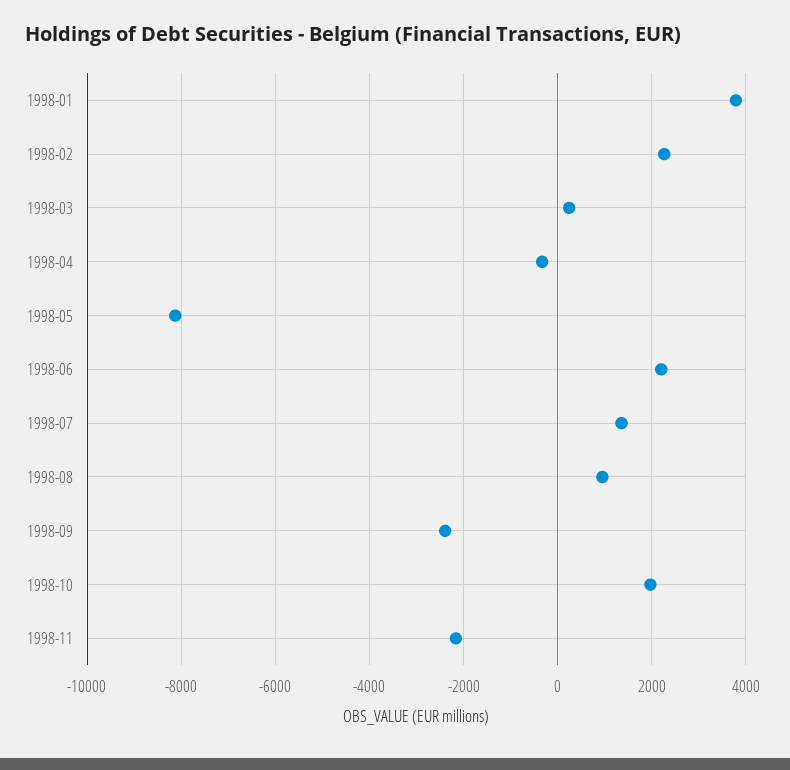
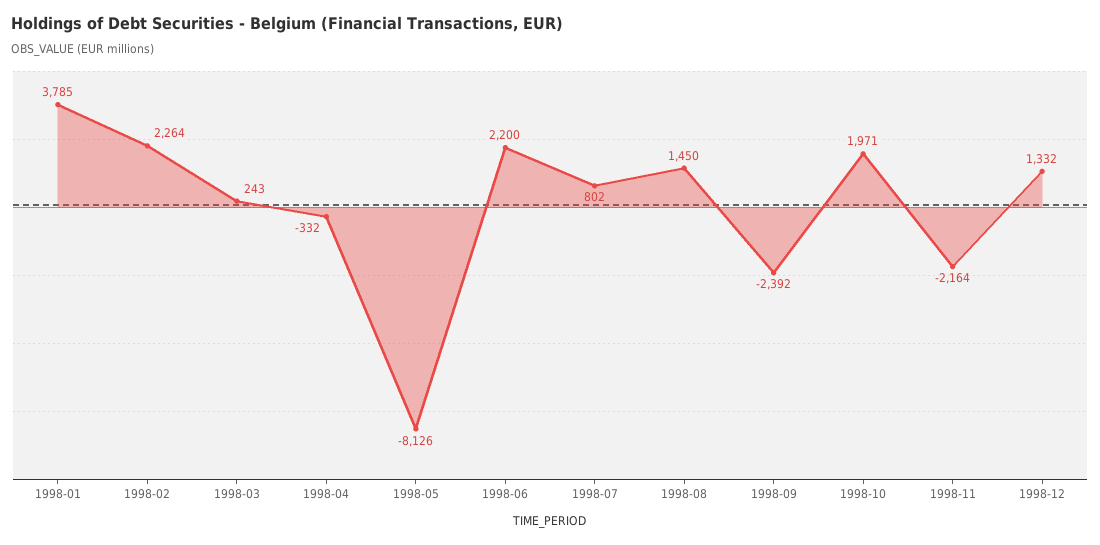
1998-07: 1400 -> 802
1998-08: 1000 -> 1450
1998-12: none -> 1332

